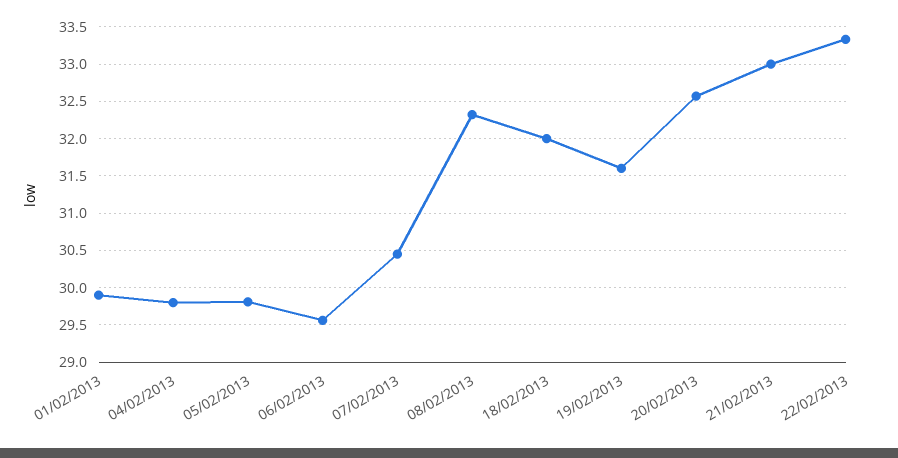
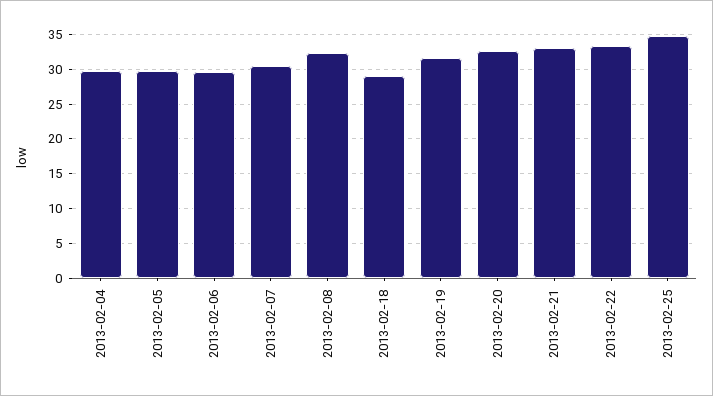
01/02/2013: 29.9 -> none
18/02/2013: 32 -> 29
2013-02-25: none -> 35

